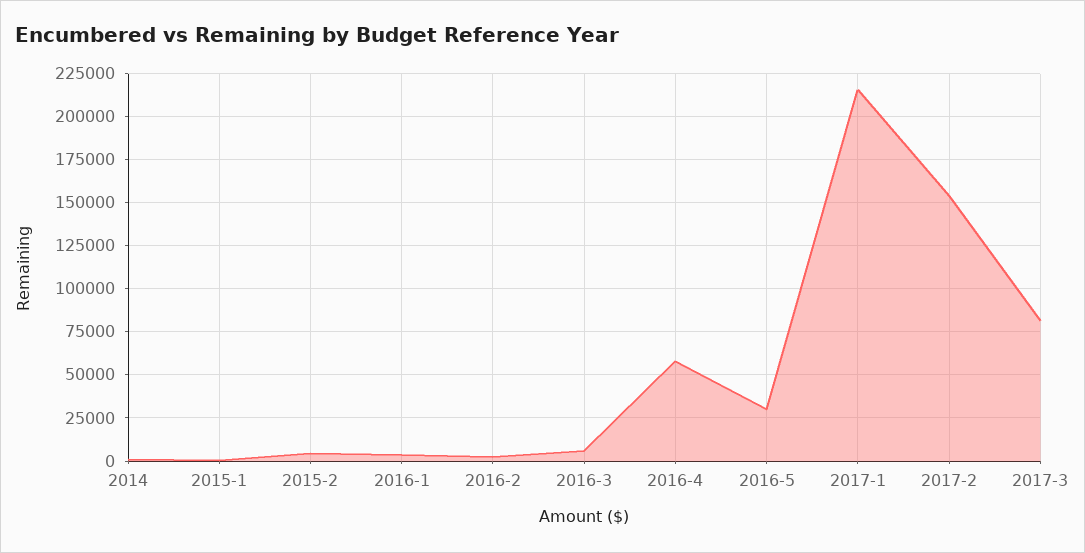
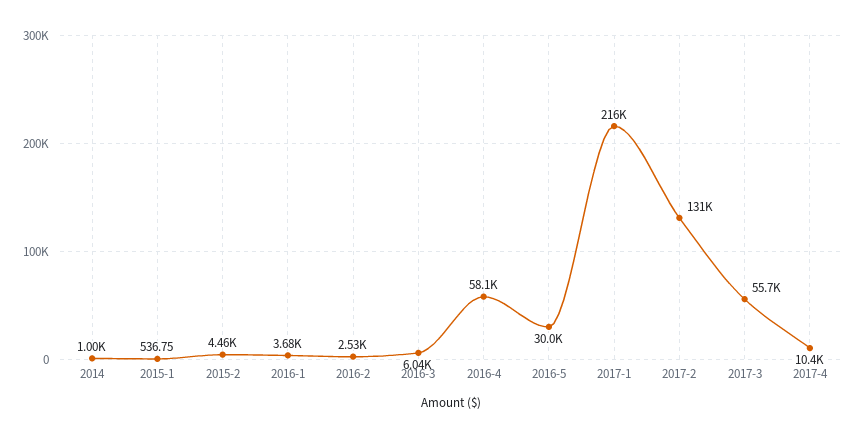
2017-2: 155000 -> 131000
2017-3: 80000 -> 55700
2017-4: none -> 10400

